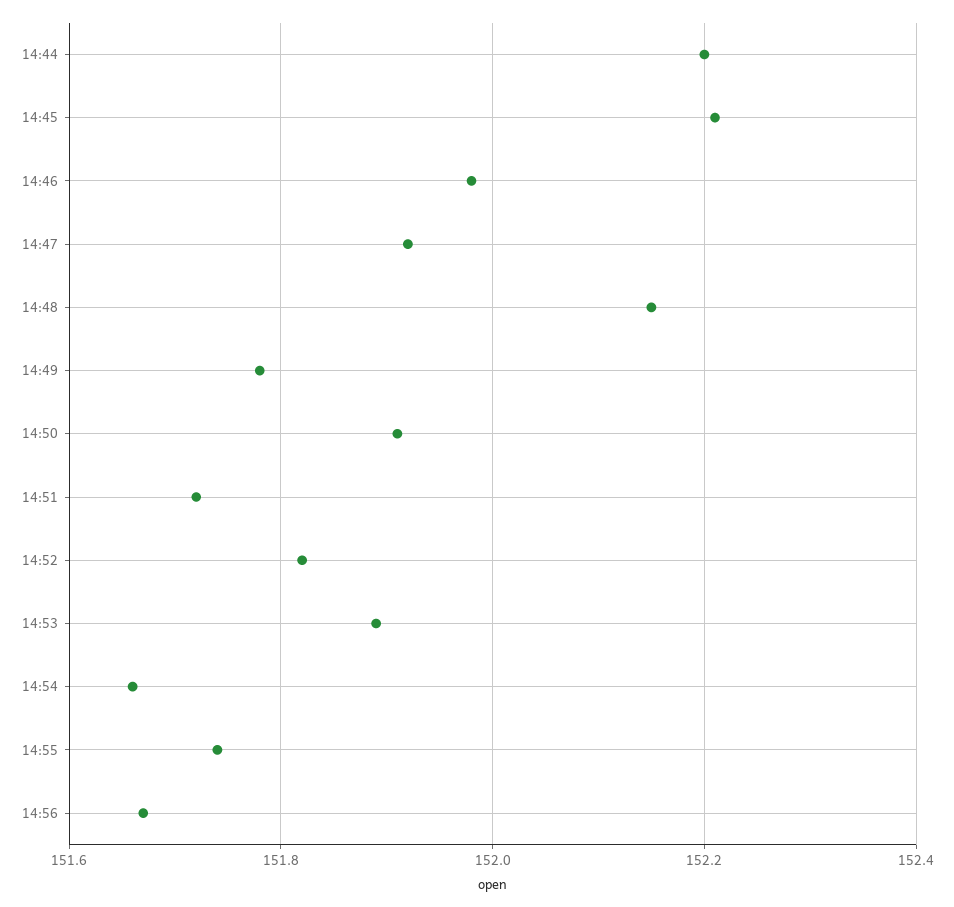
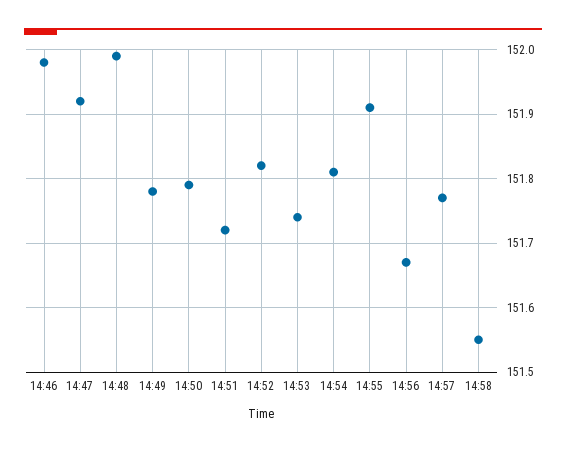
14:44: 152.2 -> none
14:45: 152.2 -> none
14:48: 152.15 -> 151.99
14:50: 151.9 -> 151.79
14:53: 151.9 -> 151.74
14:54: 151.65 -> 151.81
14:55: 151.75 -> 151.91
14:57: none -> 151.77
14:58: none -> 151.55

